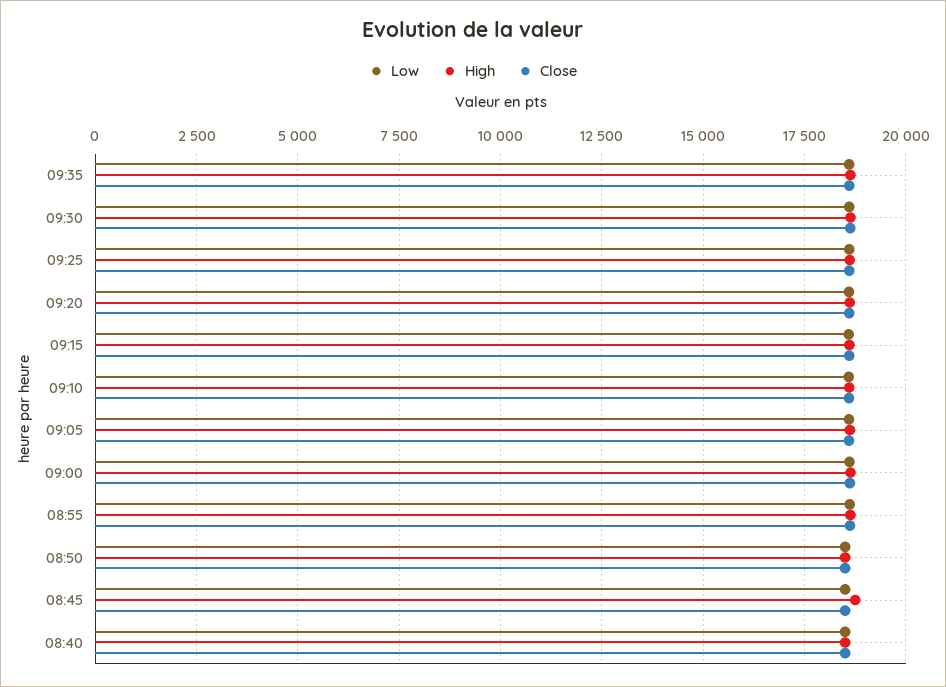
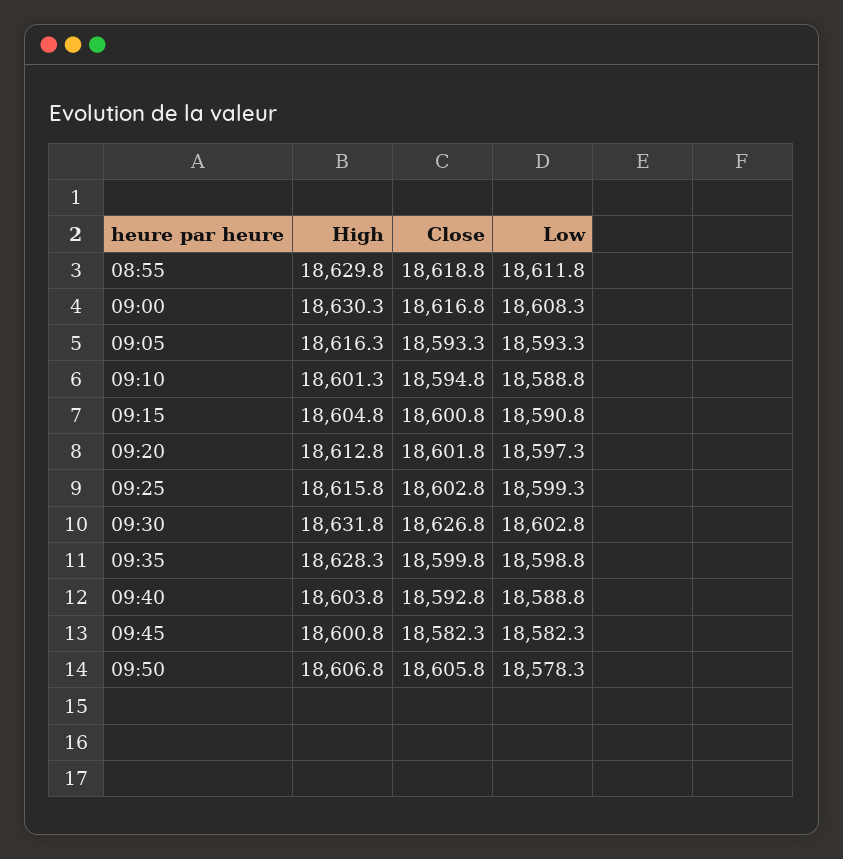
Low, 08:50: 18500 -> none
High, 08:50: 18500 -> none
Close, 08:50: 18500 -> none
Low, 08:45: 18500 -> none
High, 08:45: 18750 -> none
Close, 08:45: 18500 -> none
Low, 08:40: 18500 -> none
High, 08:40: 18500 -> none
Close, 08:40: 18500 -> none
High, 09:40: none -> 18603.8
Close, 09:40: none -> 18592.8
Low, 09:40: none -> 18588.8
High, 09:45: none -> 18600.8
Close, 09:45: none -> 18582.3
Low, 09:45: none -> 18582.3
High, 09:50: none -> 18606.8
Close, 09:50: none -> 18605.8
Low, 09:50: none -> 18578.3

